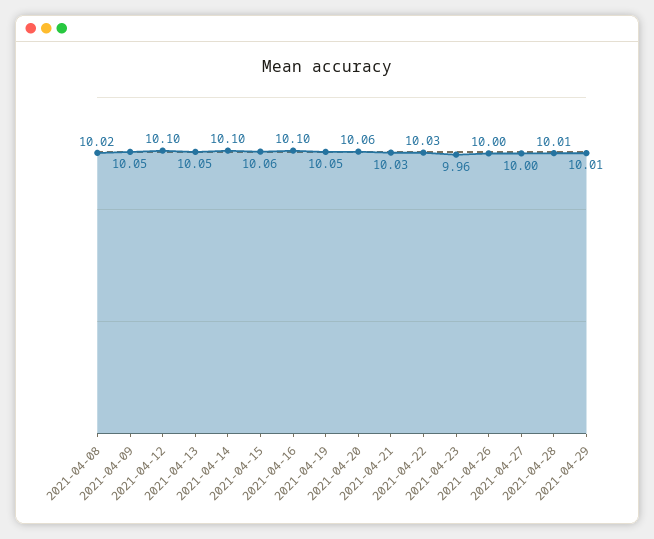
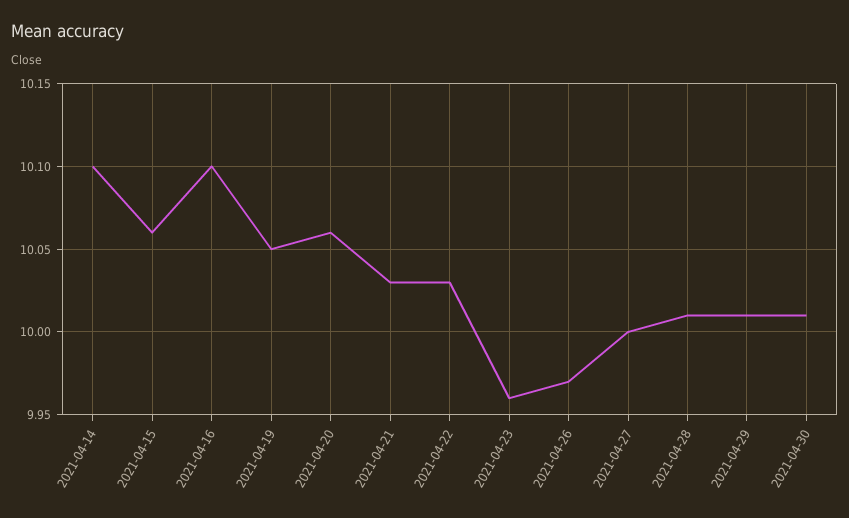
2021-04-08: 10.02 -> none
2021-04-09: 10.05 -> none
2021-04-12: 10.1 -> none
2021-04-13: 10.05 -> none
2021-04-26: 10 -> 9.97
2021-04-30: none -> 10.01

